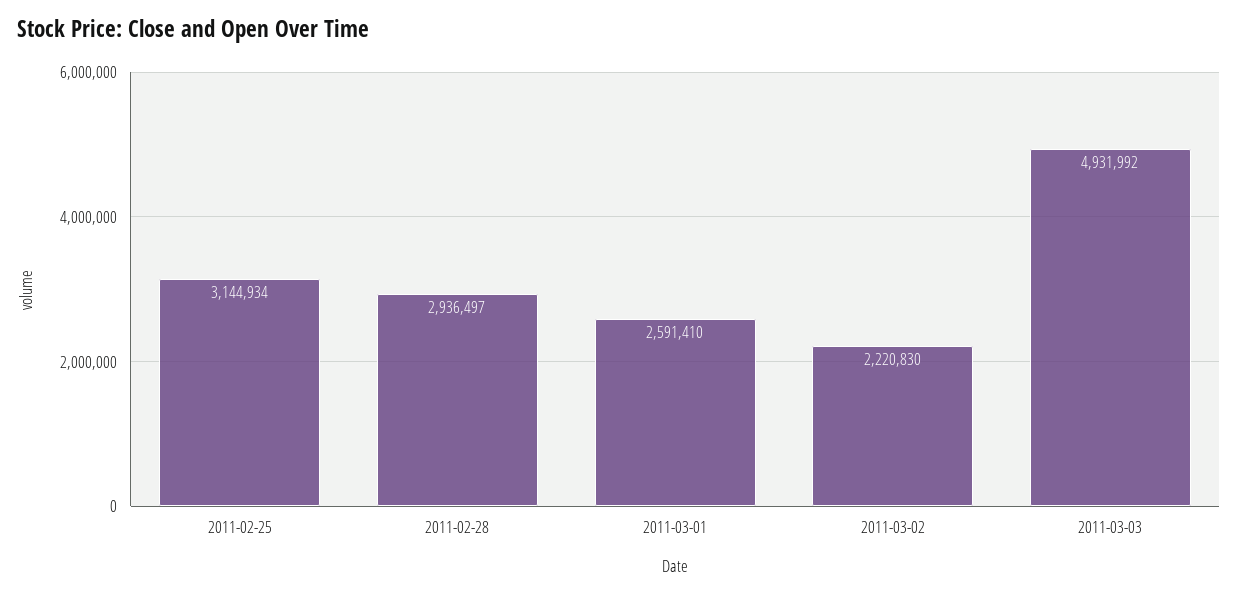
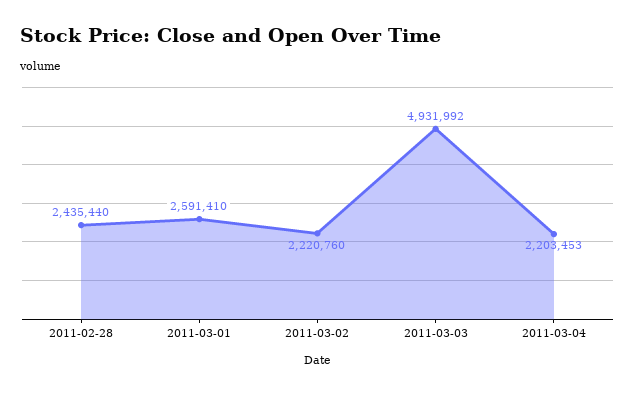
2011-02-25: 3144934 -> none
2011-02-28: 2936497 -> 2435440
2011-03-02: 2220830 -> 2220760
2011-03-04: none -> 2203453

